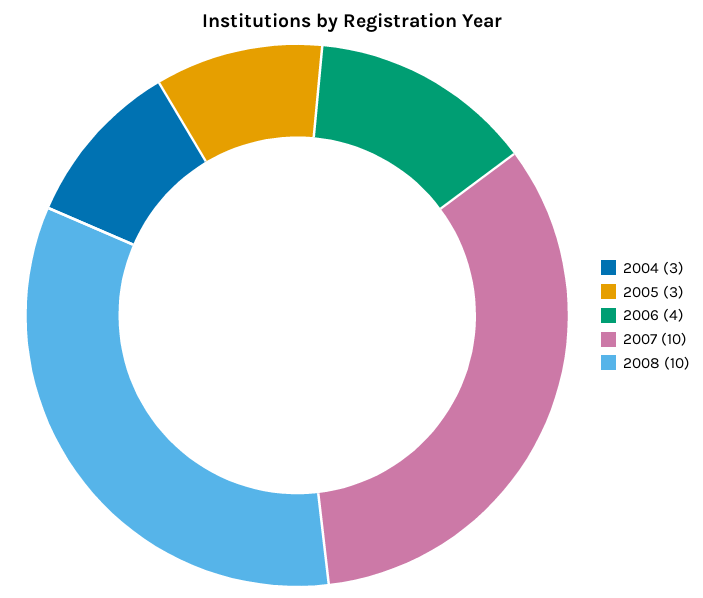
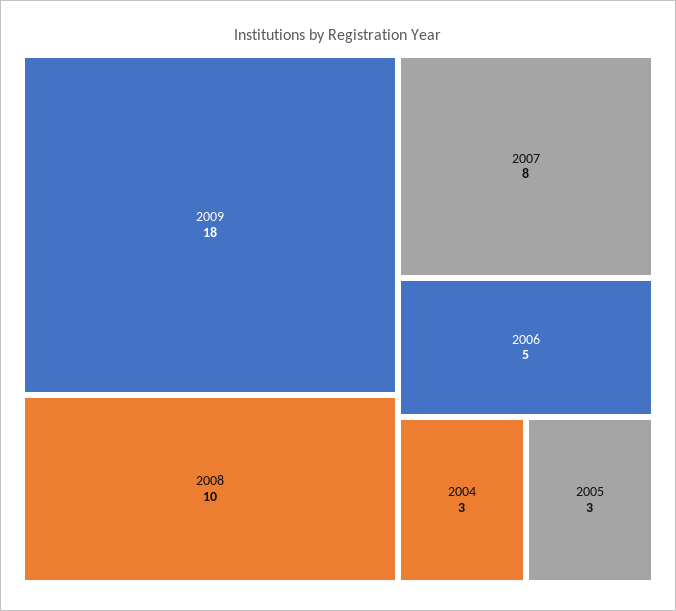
2006: 4 -> 5
2007: 10 -> 8
2009: none -> 18

